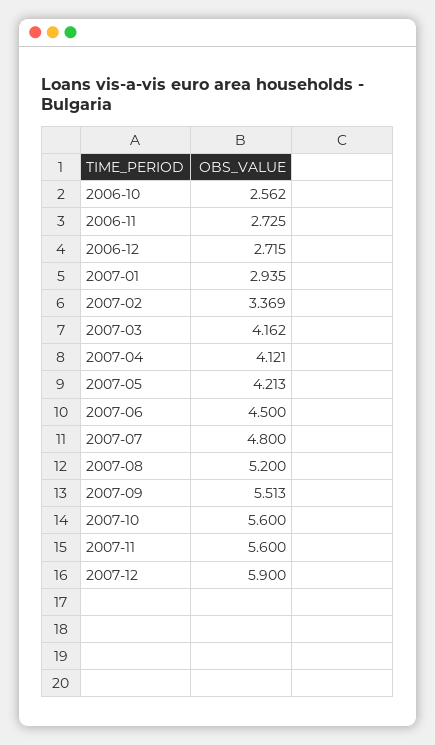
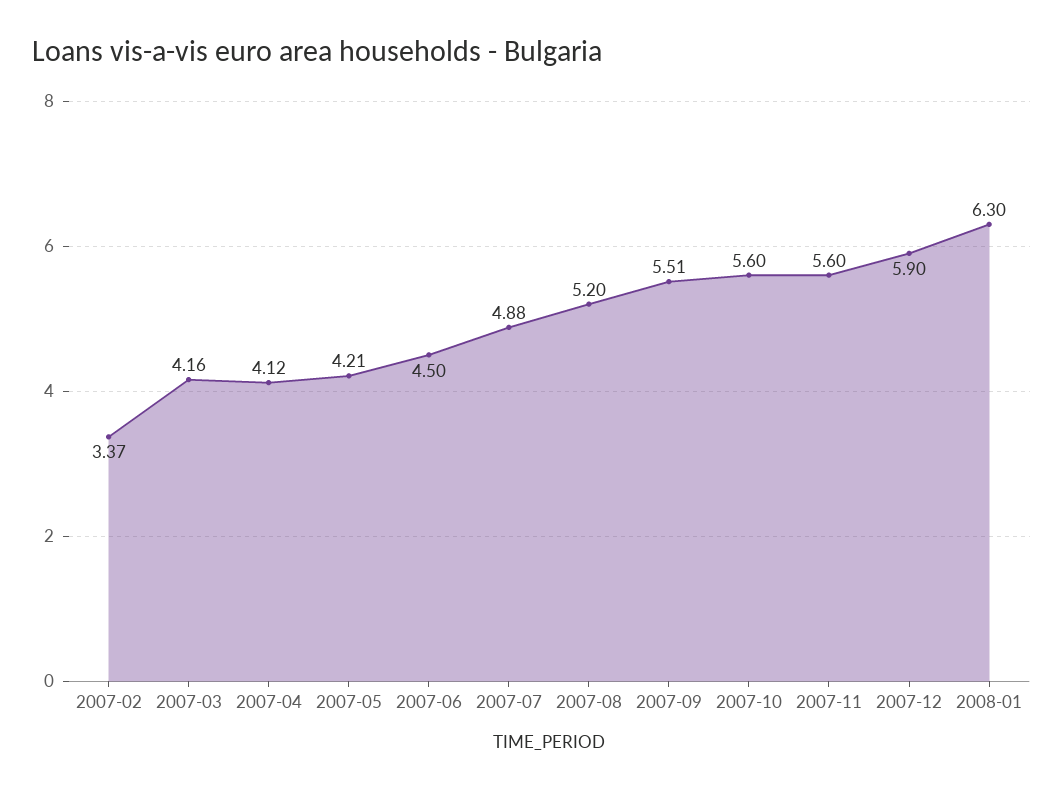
2006-10: 2.562 -> none
2006-11: 2.725 -> none
2006-12: 2.715 -> none
2007-01: 2.935 -> none
2007-07: 4.8 -> 4.88
2008-01: none -> 6.3

